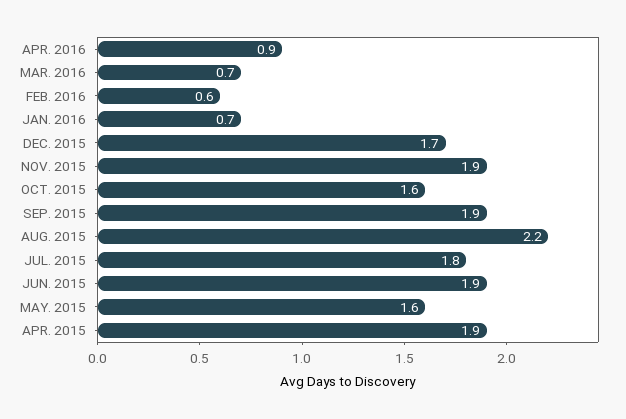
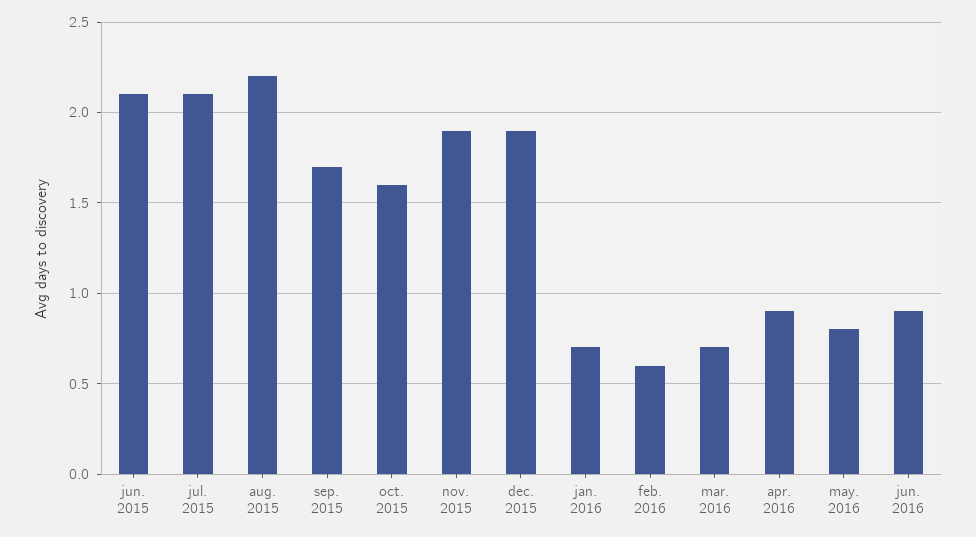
DEC. 2015: 1.7 -> 1.9
SEP. 2015: 1.9 -> 1.7
JUL. 2015: 1.8 -> 2.1
JUN. 2015: 1.9 -> 2.1
MAY. 2015: 1.6 -> none
APR. 2015: 1.9 -> none
may. 2016: none -> 0.8
jun. 2016: none -> 0.9

